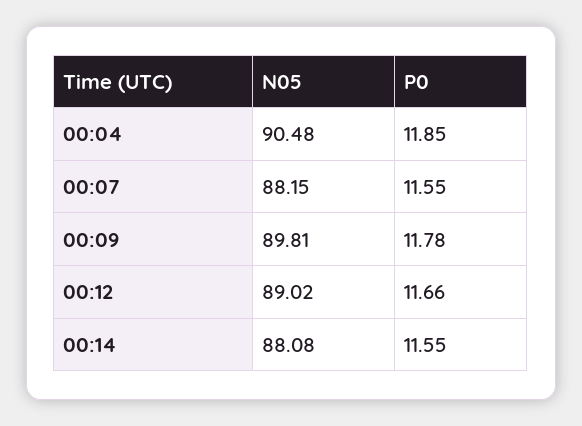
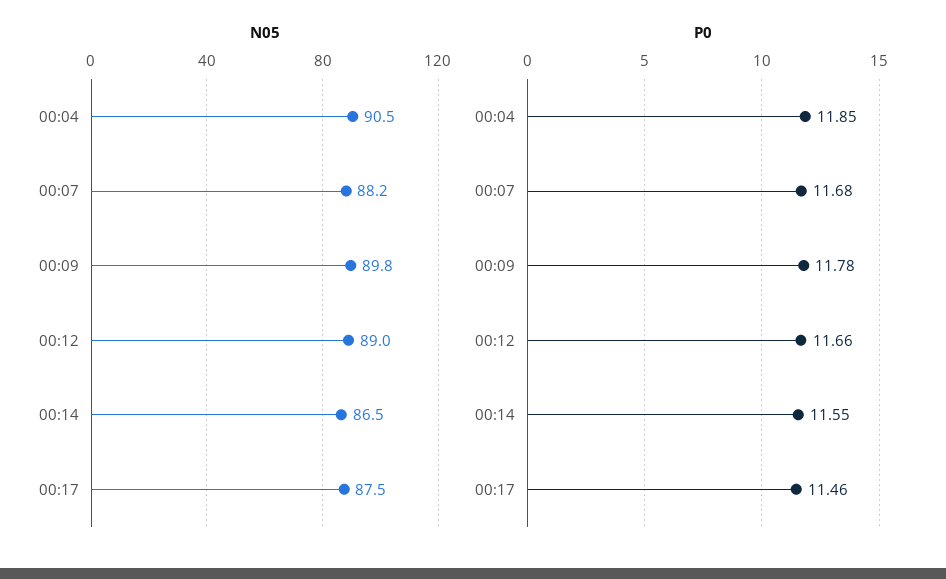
P0, 00:07: 11.55 -> 11.68
N05, 00:14: 88.08 -> 86.5
N05, 00:17: none -> 87.5
P0, 00:17: none -> 11.46

